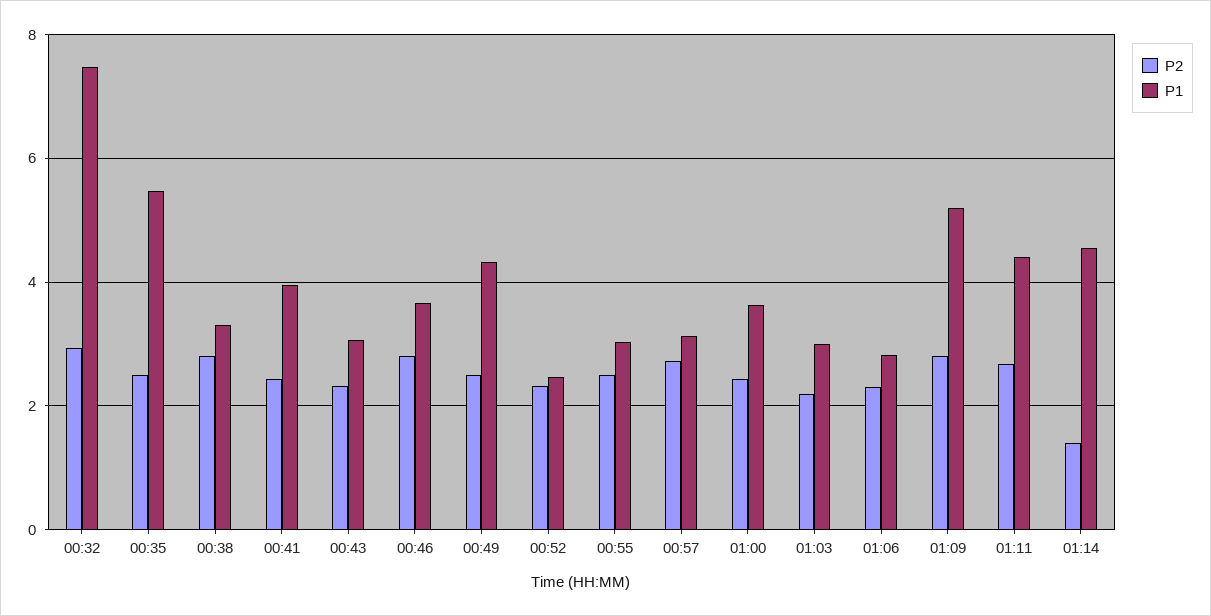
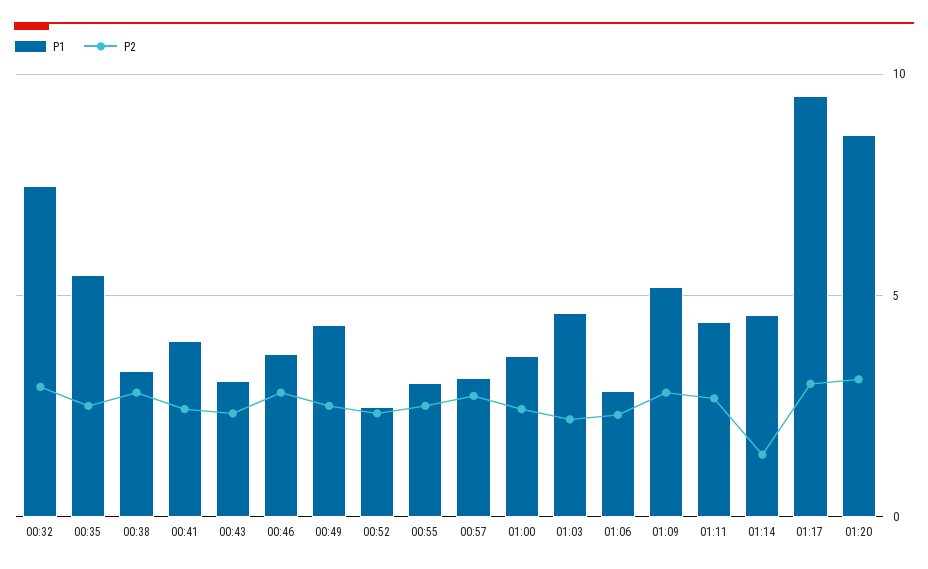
P1, 01:03: 3 -> 4.5
P1, 01:17: none -> 9.5
P2, 01:17: none -> 3
P1, 01:20: none -> 8.5
P2, 01:20: none -> 3

